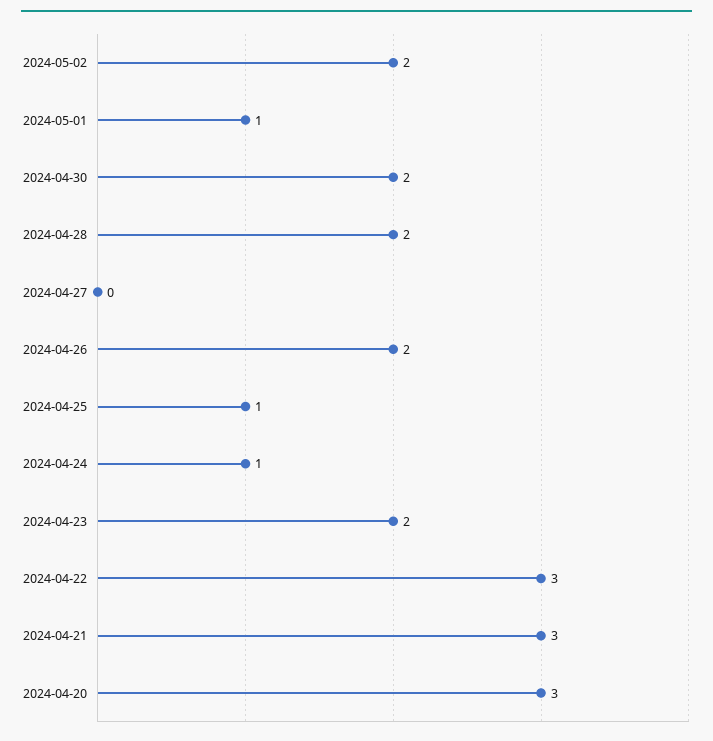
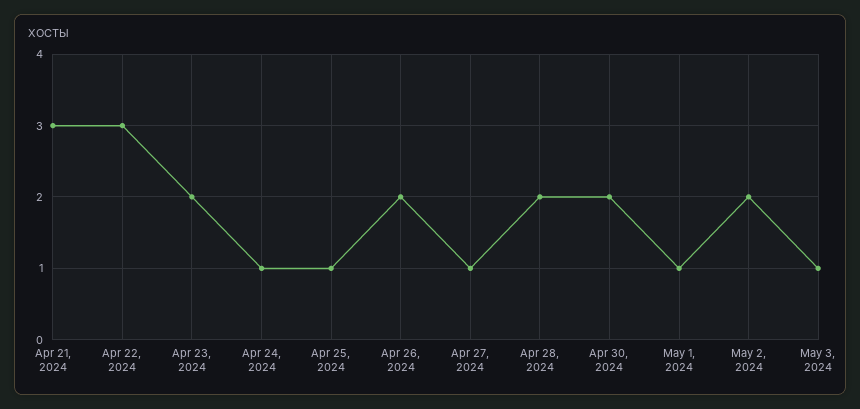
2024-04-27: 0 -> 1
2024-04-20: 3 -> none
May 3, 2024: none -> 1

